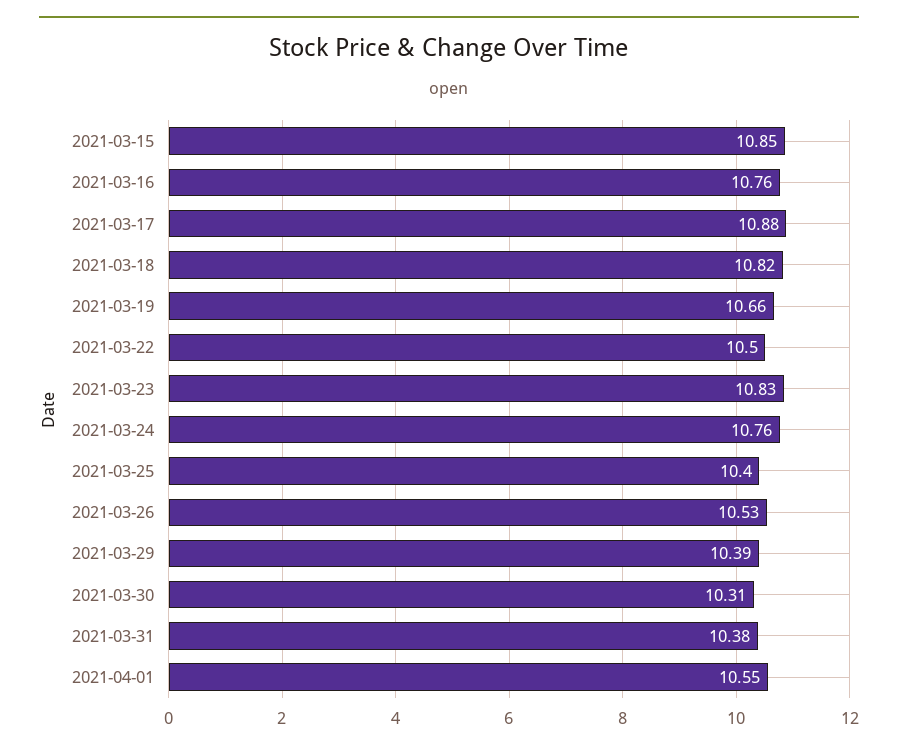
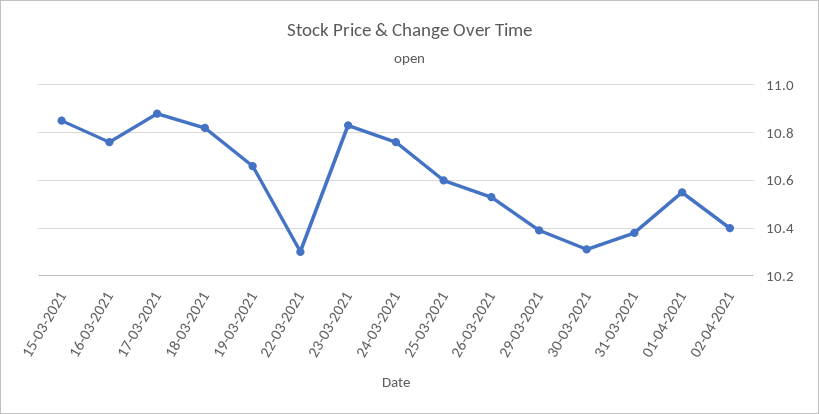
2021-03-22: 10.5 -> 10.3
2021-03-25: 10.4 -> 10.6
02-04-2021: none -> 10.4

